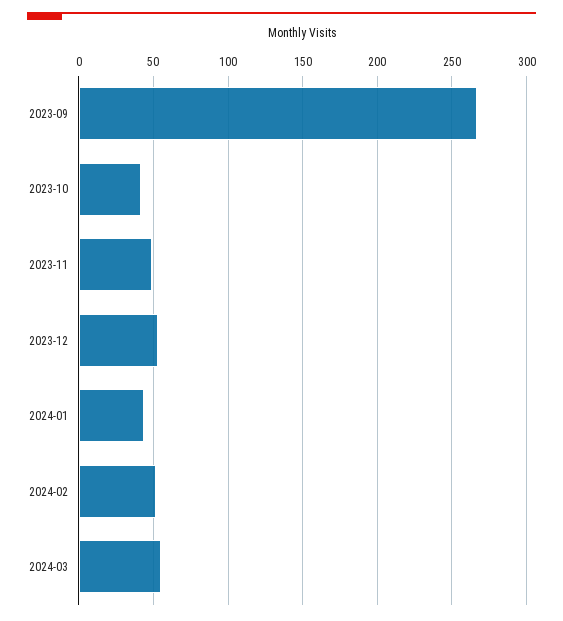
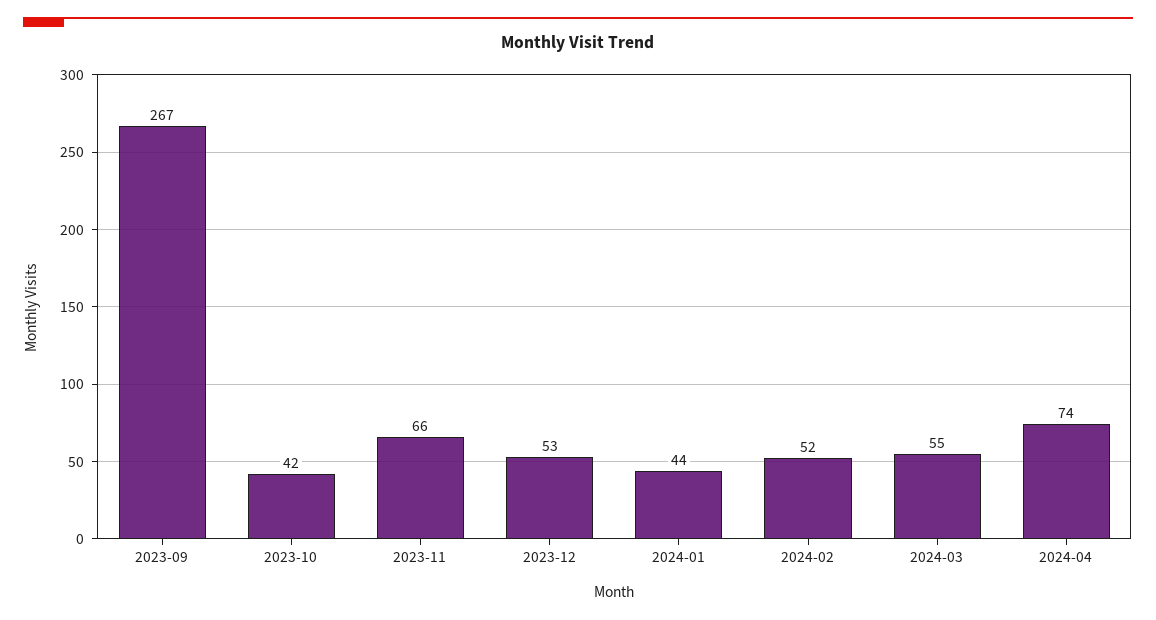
2023-11: 50 -> 66
2024-04: none -> 74

